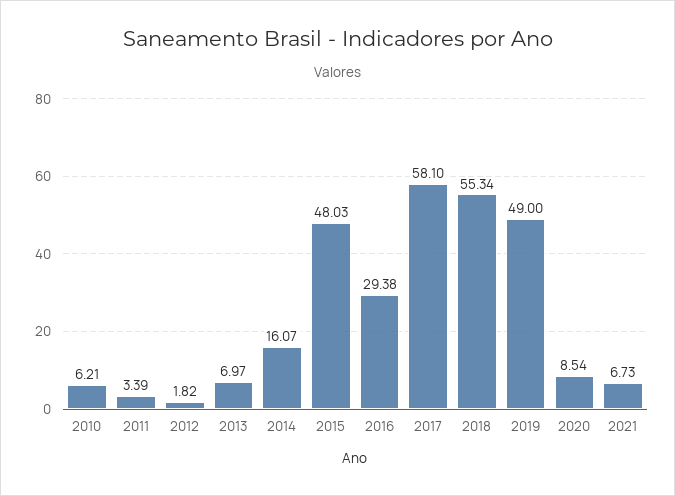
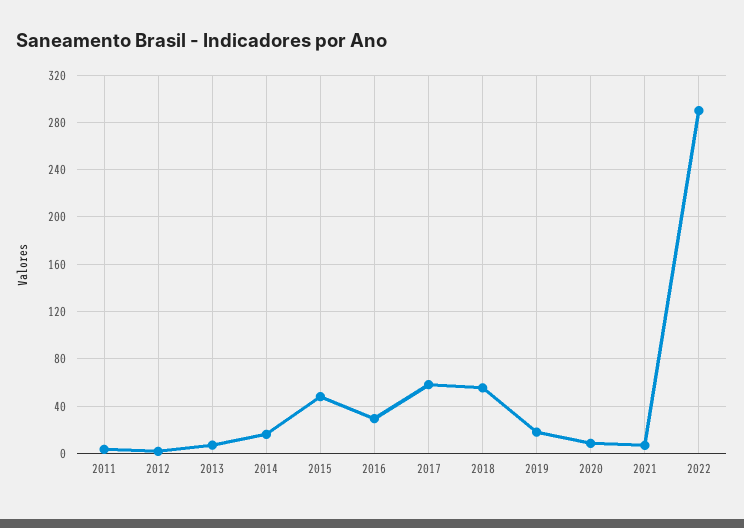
2010: 6.21 -> none
2019: 49 -> 20
2022: none -> 290

